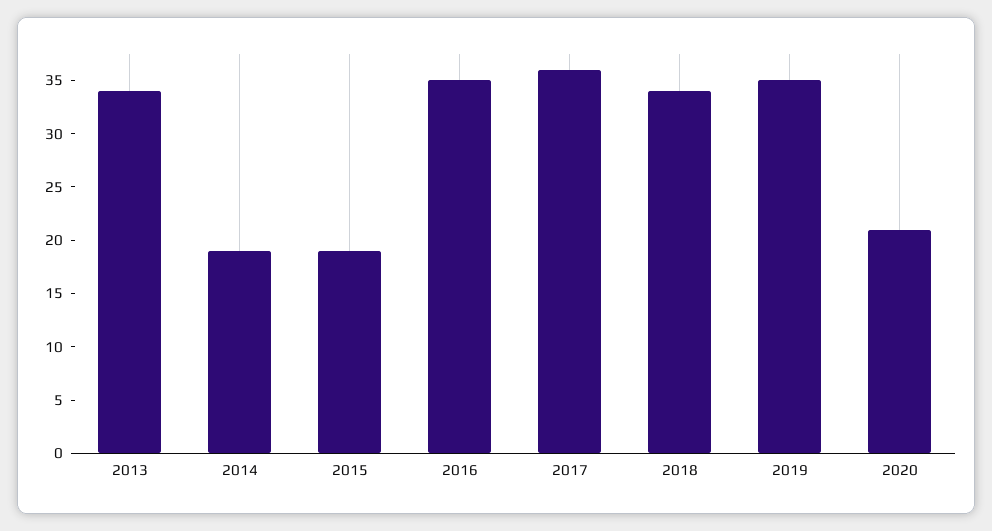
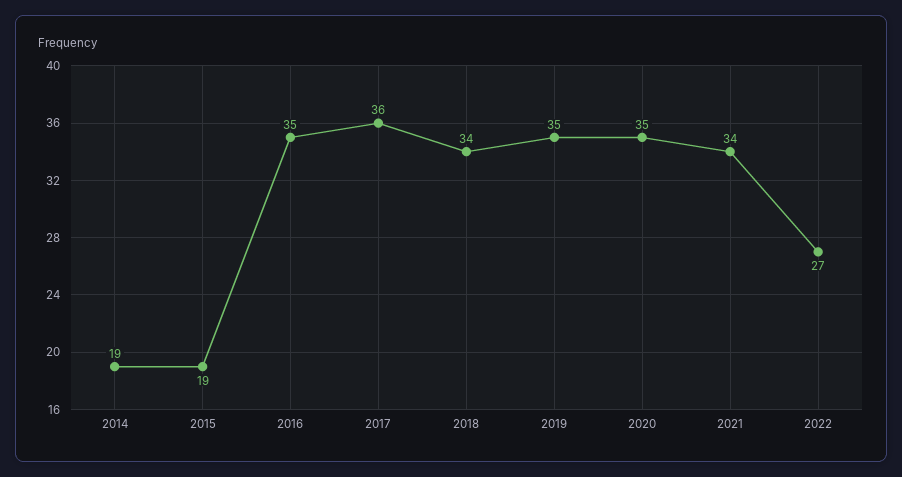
2013: 34 -> none
2020: 21 -> 35
2021: none -> 34
2022: none -> 27

